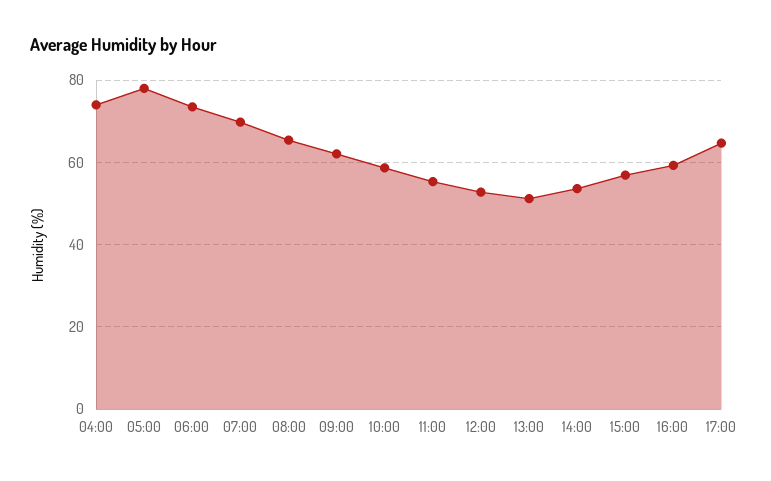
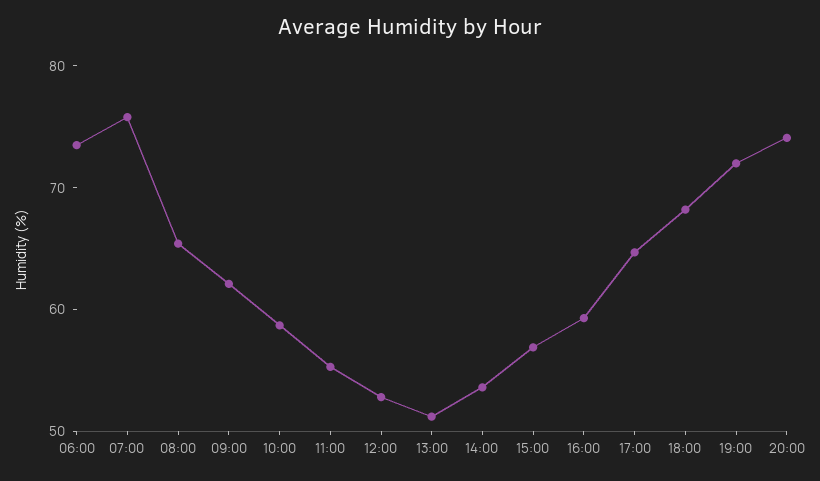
04:00: 74 -> none
05:00: 78 -> none
07:00: 70 -> 76
18:00: none -> 68
19:00: none -> 72
20:00: none -> 74

